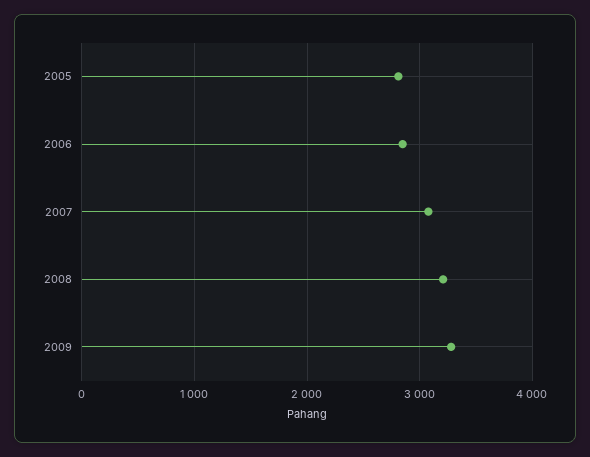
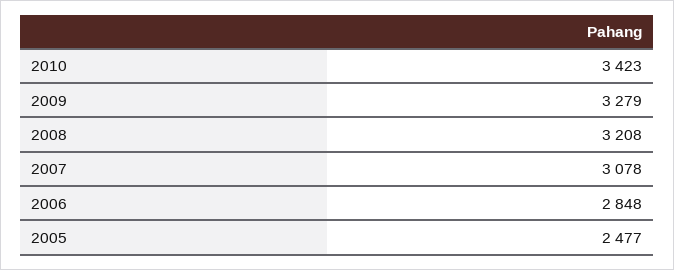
2005: 2800 -> 2477
2010: none -> 3423

